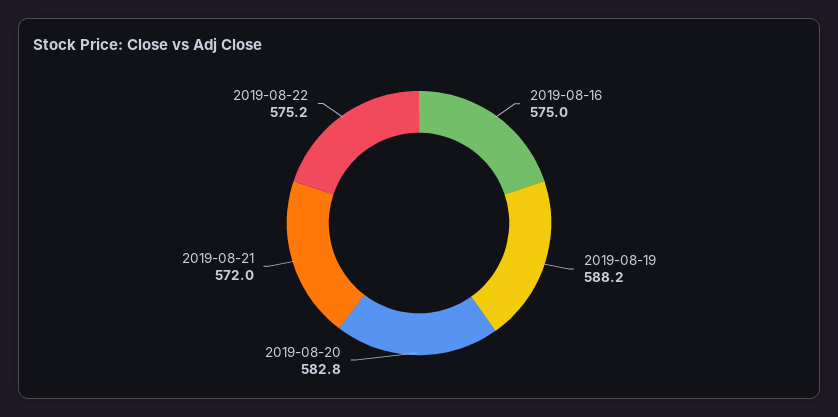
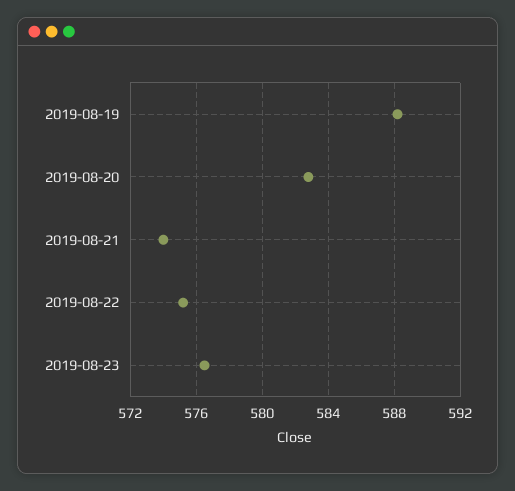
2019-08-16: 575 -> none
2019-08-21: 572 -> 574
2019-08-23: none -> 576.5

